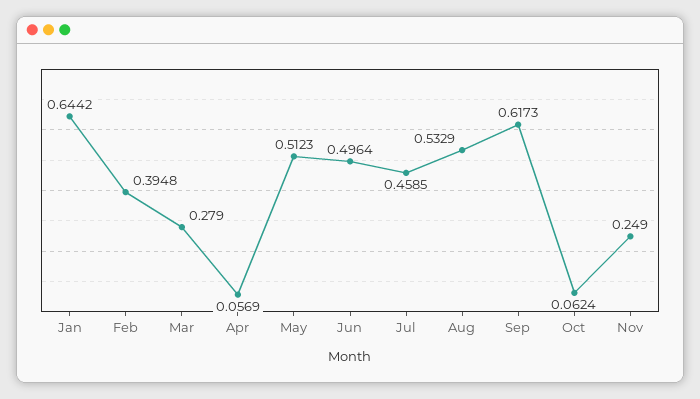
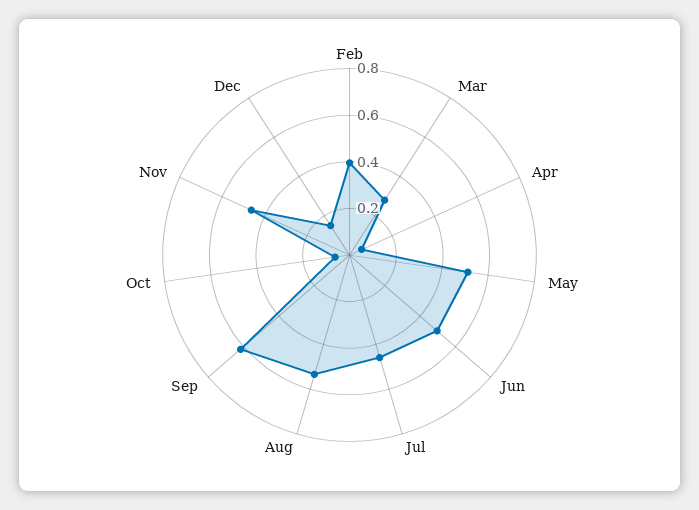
Jan: 0.6442 -> none
Nov: 0.249 -> 0.45
Dec: none -> 0.15

